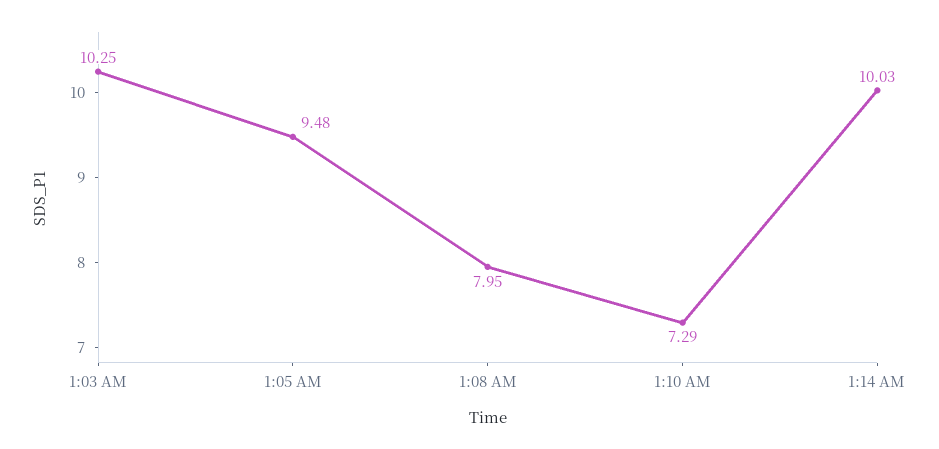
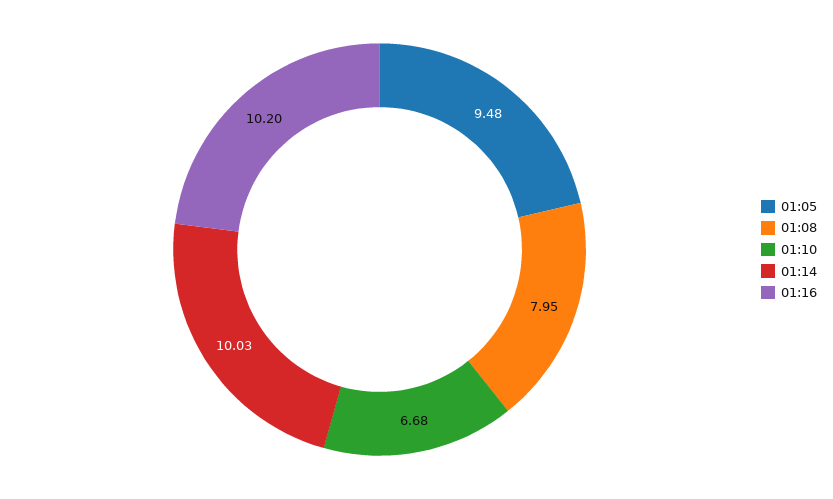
1:03 AM: 10.25 -> none
1:10 AM: 7.29 -> 6.68
01:16: none -> 10.2

